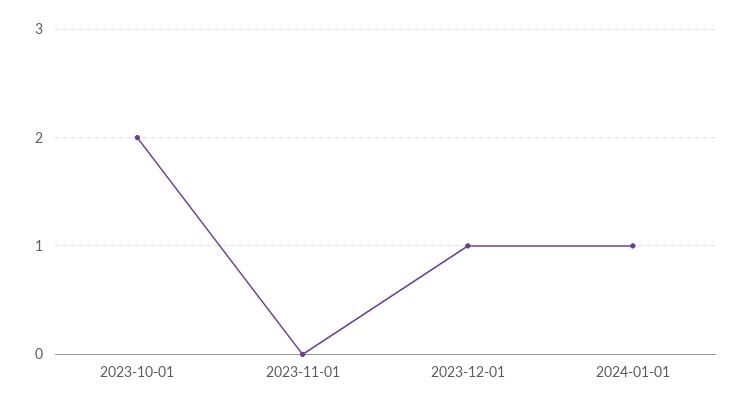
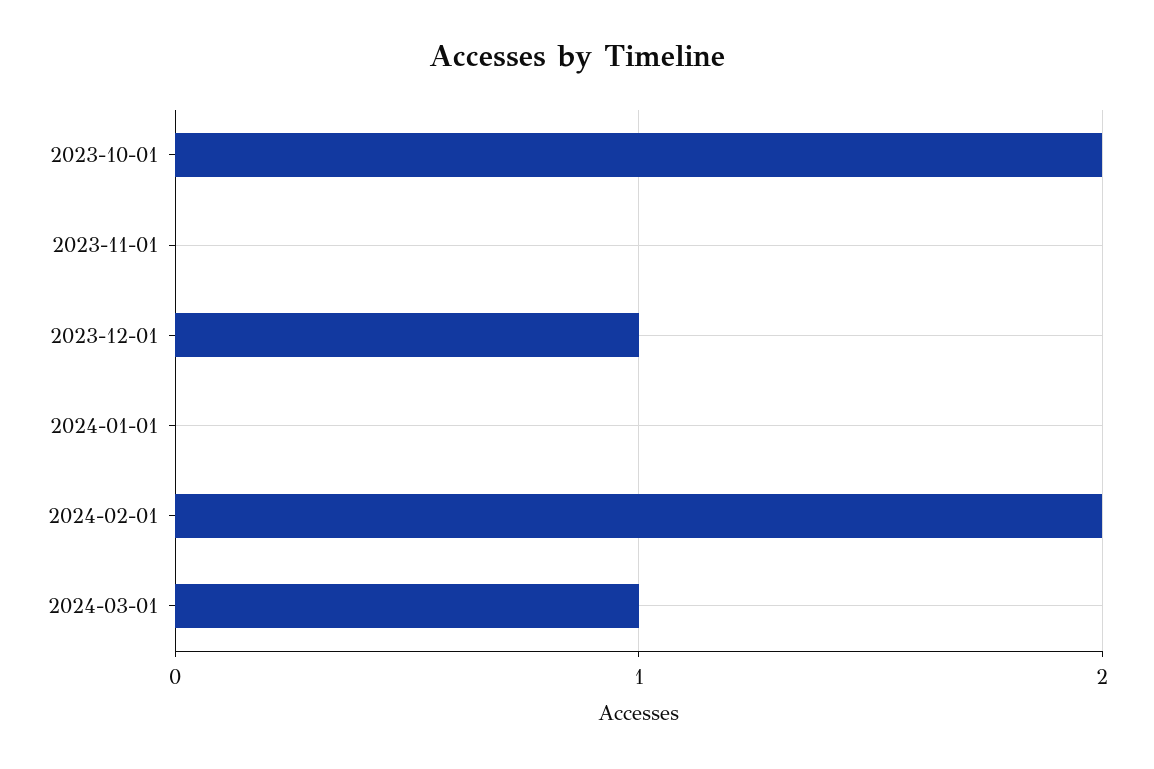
2024-01-01: 1 -> 0
2024-02-01: none -> 2
2024-03-01: none -> 1

